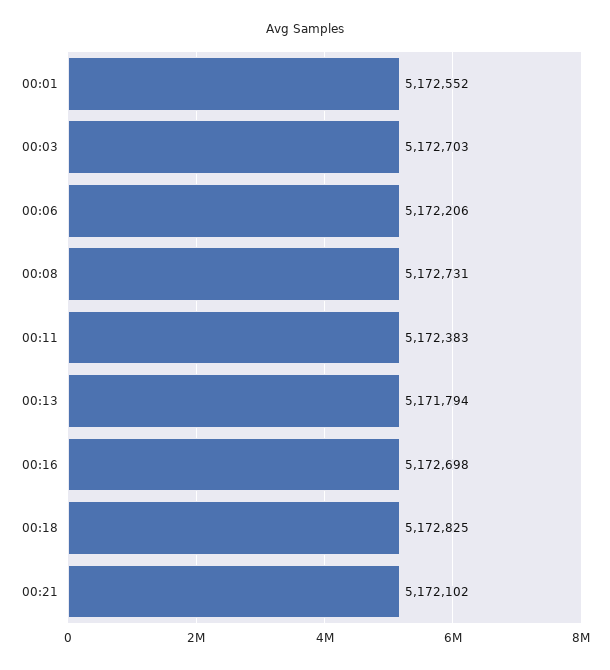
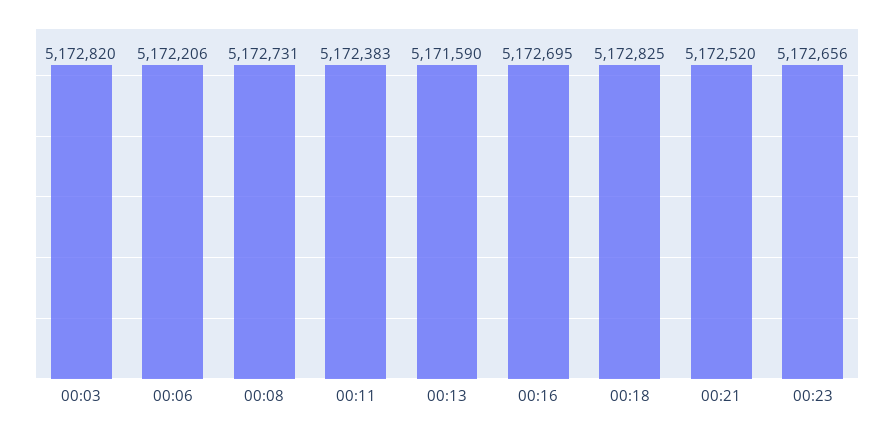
00:01: 5172552 -> none
00:03: 5172703 -> 5172820
00:13: 5171794 -> 5171590
00:16: 5172698 -> 5172695
00:21: 5172102 -> 5172520
00:23: none -> 5172656

